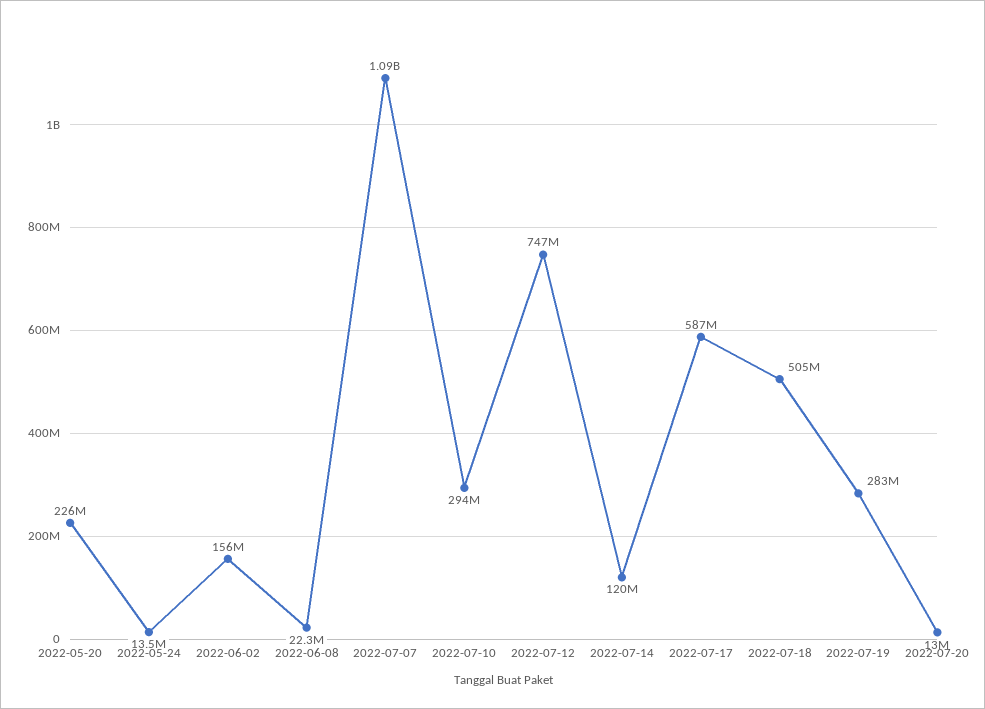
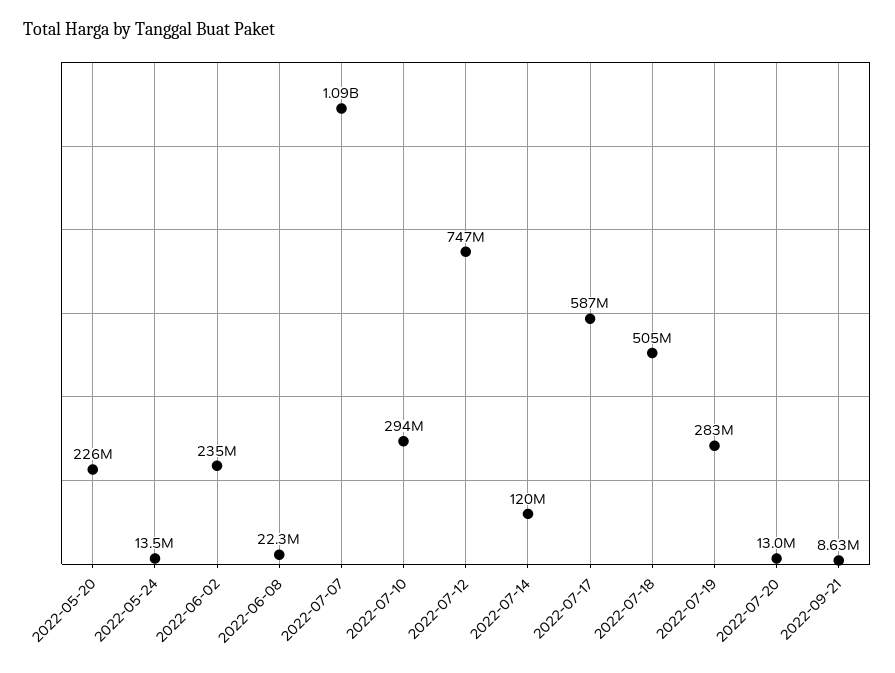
2022-06-02: 156000000 -> 235000000
2022-09-21: none -> 8630000

